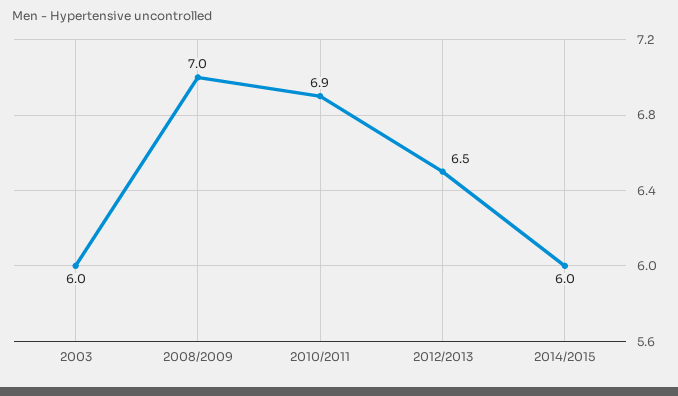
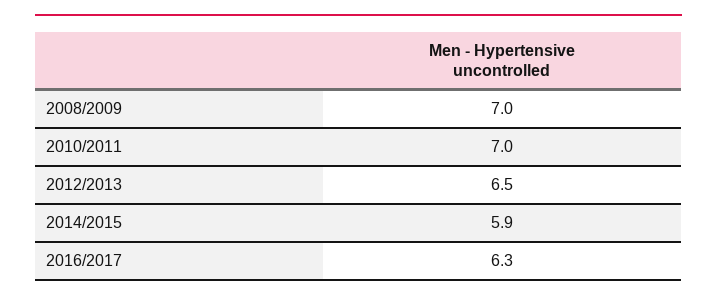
2003: 6 -> none
2010/2011: 6.9 -> 7
2014/2015: 6 -> 5.9
2016/2017: none -> 6.3

